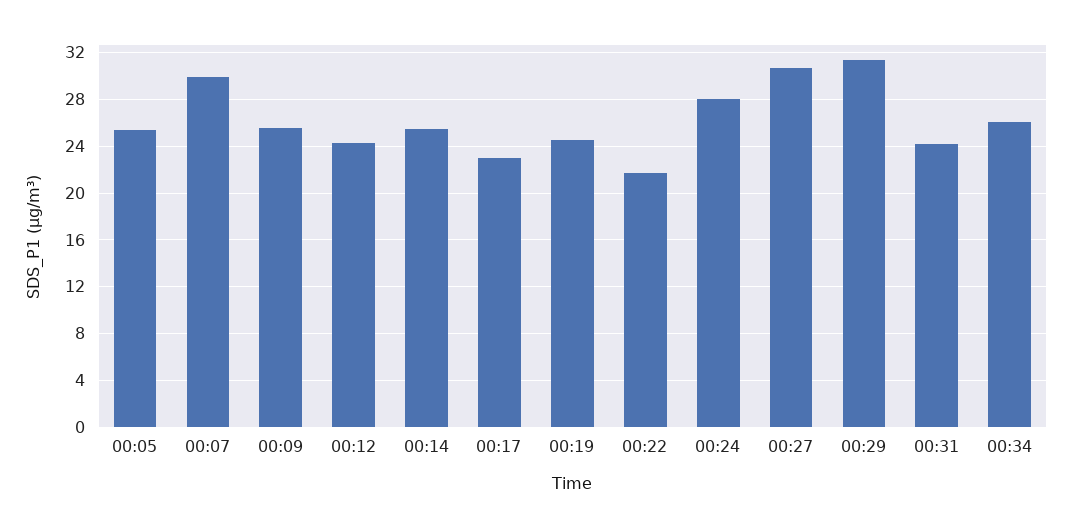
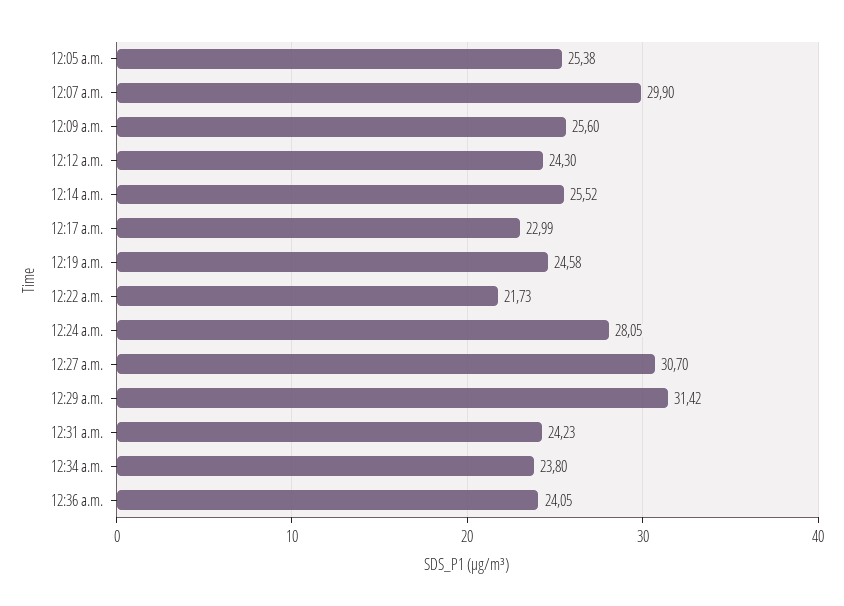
00:34: 26 -> 23.8
12:36 a.m.: none -> 24.05

